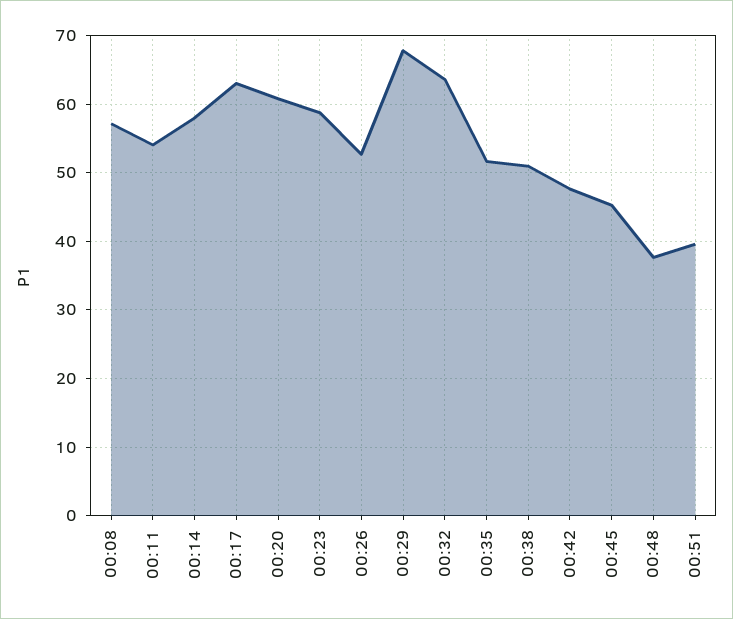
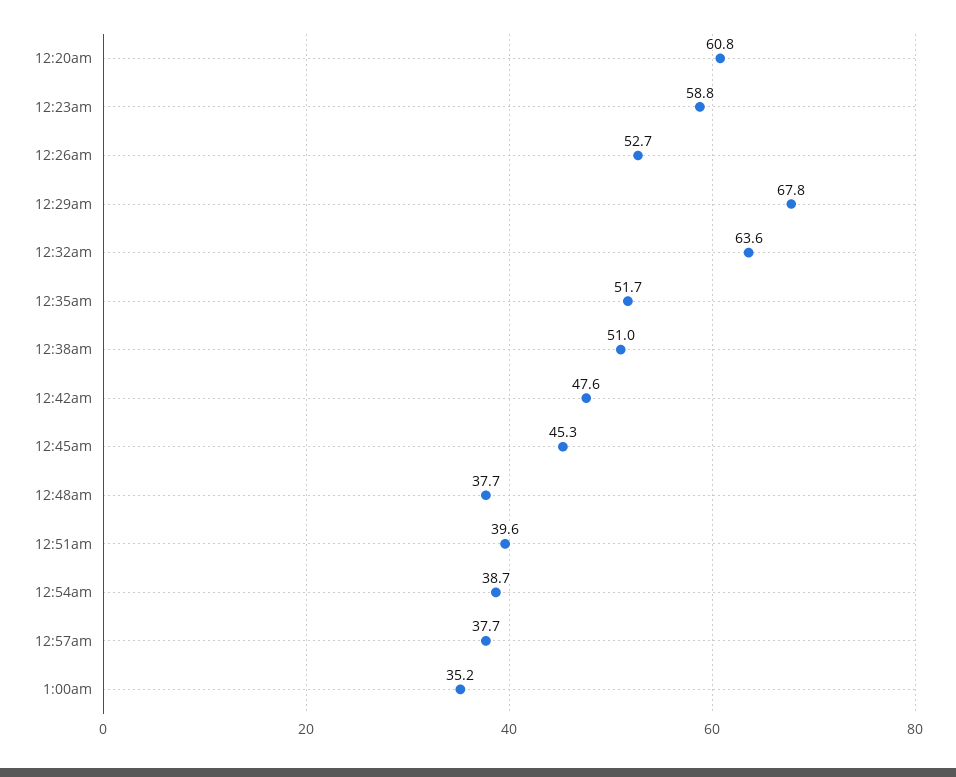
00:08: 57 -> none
00:11: 54 -> none
00:14: 58 -> none
00:17: 63 -> none
12:54am: none -> 38.7
12:57am: none -> 37.7
1:00am: none -> 35.2

